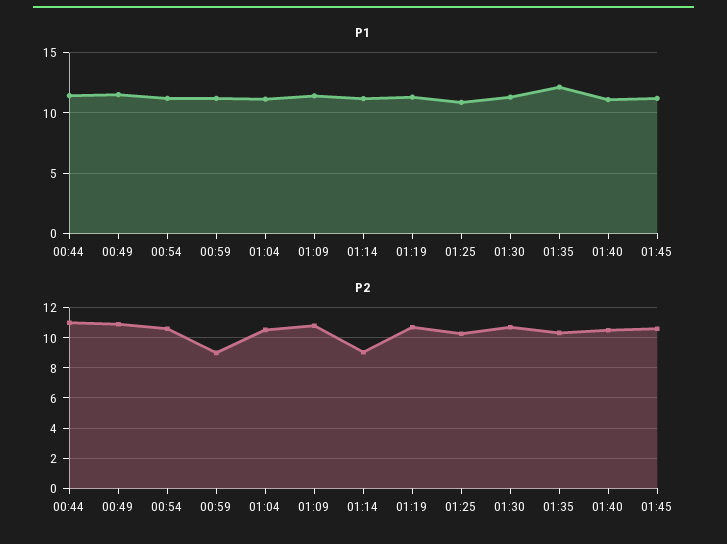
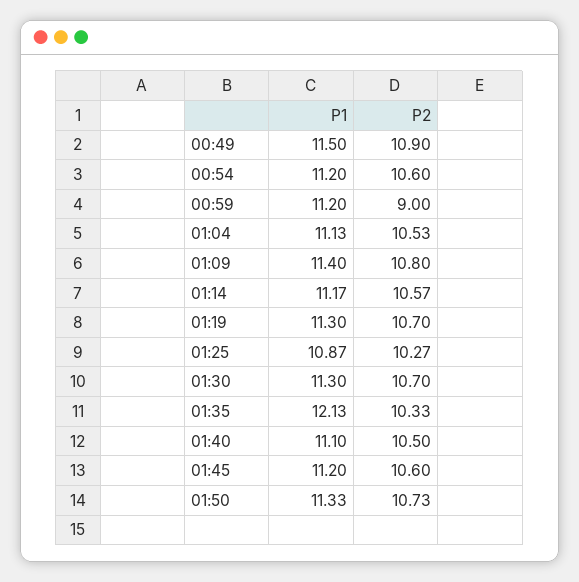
P1, 00:44: 11.5 -> none
P2, 00:44: 11 -> none
P2, 01:14: 9 -> 10.57
P1, 01:50: none -> 11.33
P2, 01:50: none -> 10.73

